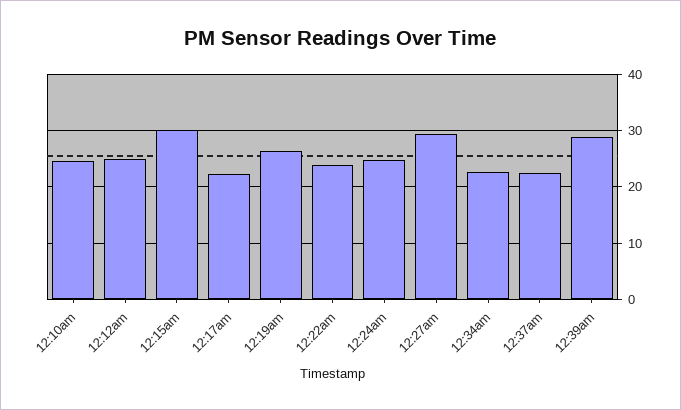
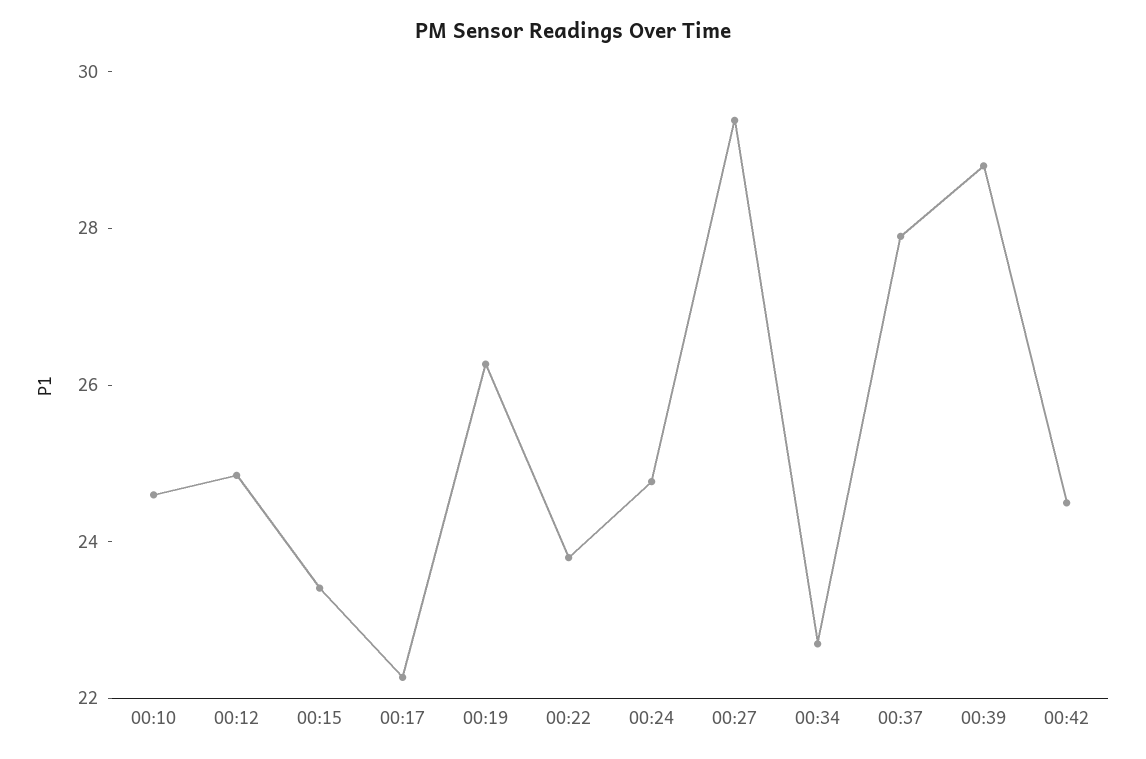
12:15am: 30 -> 23.5
12:37am: 22 -> 28
00:42: none -> 24.5

